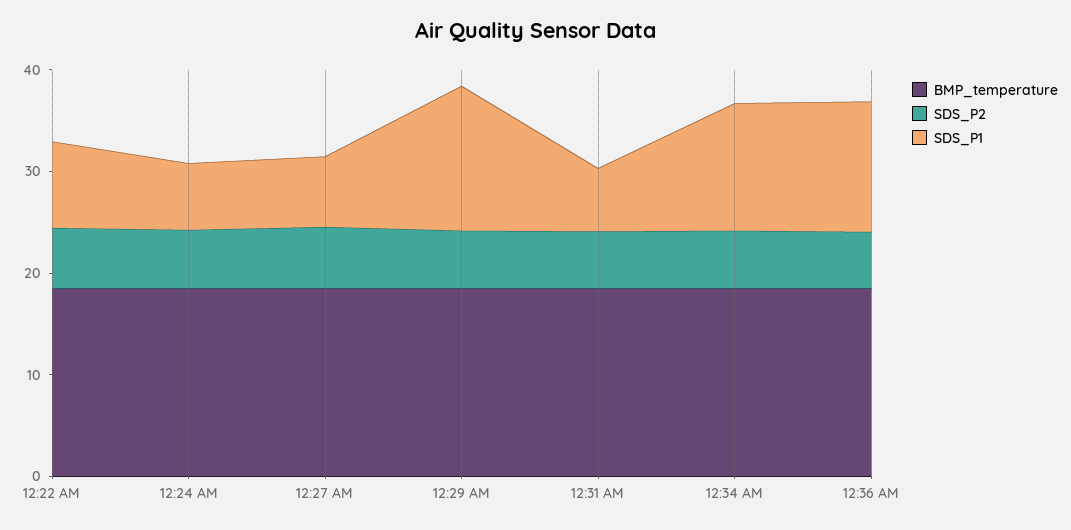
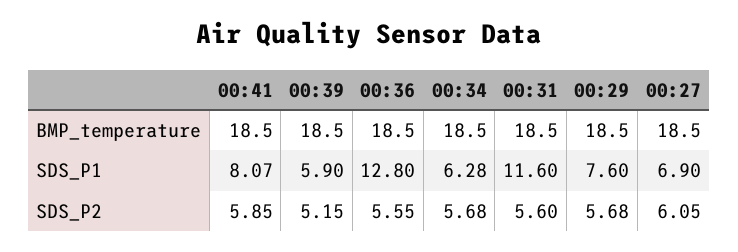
BMP_temperature, 12:22 AM: 18 -> none
SDS_P2, 12:22 AM: 6 -> none
SDS_P1, 12:22 AM: 8 -> none
BMP_temperature, 12:24 AM: 18 -> none
SDS_P2, 12:24 AM: 6 -> none
SDS_P1, 12:24 AM: 6 -> none
SDS_P1, 12:29 AM: 14 -> 7.6
SDS_P1, 12:31 AM: 6 -> 11.6
SDS_P1, 12:34 AM: 12 -> 6.28
BMP_temperature, 00:41: none -> 18.5
BMP_temperature, 00:39: none -> 18.5
SDS_P1, 00:41: none -> 8.07
SDS_P1, 00:39: none -> 5.9
SDS_P2, 00:41: none -> 5.85
SDS_P2, 00:39: none -> 5.15

